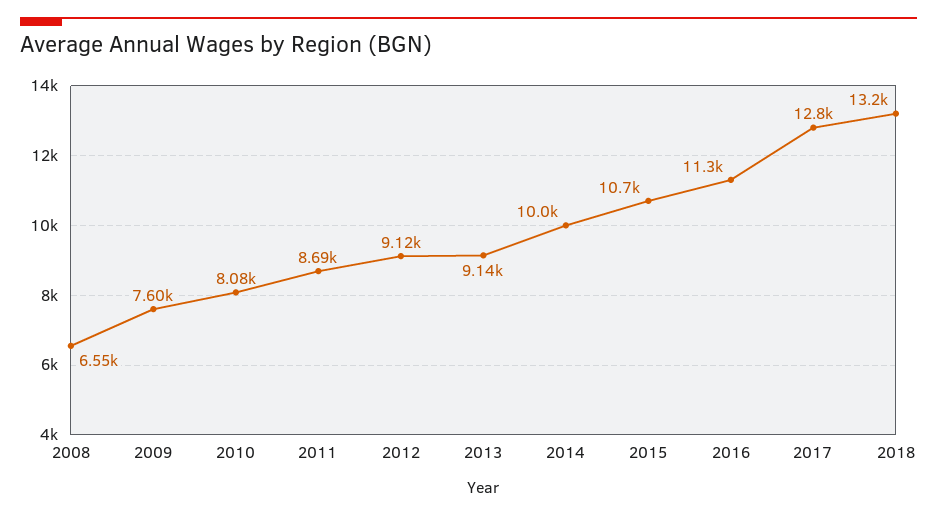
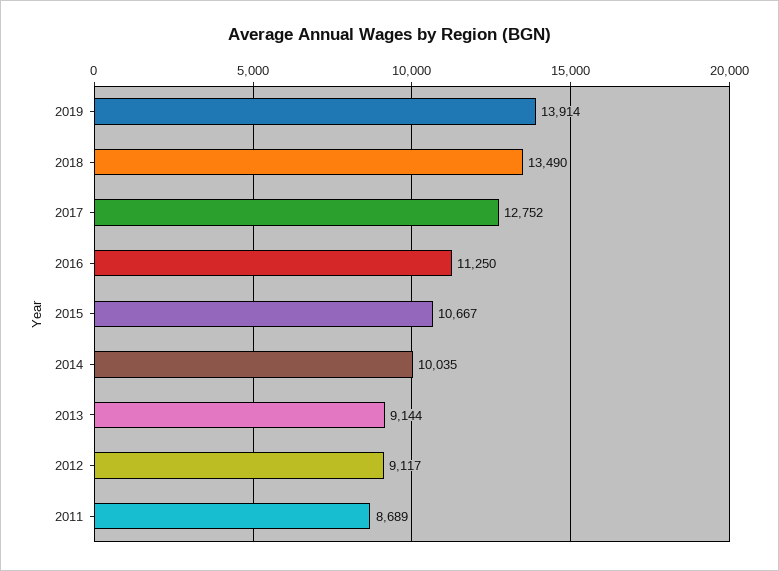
2008: 6550 -> none
2009: 7600 -> none
2010: 8080 -> none
2018: 13200 -> 13490
2019: none -> 13914

